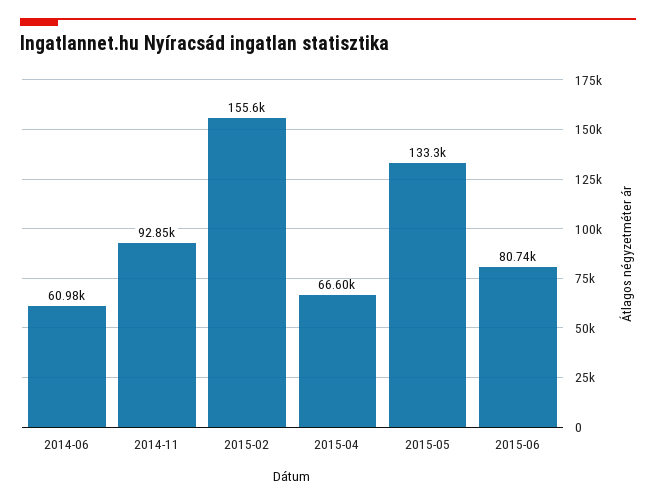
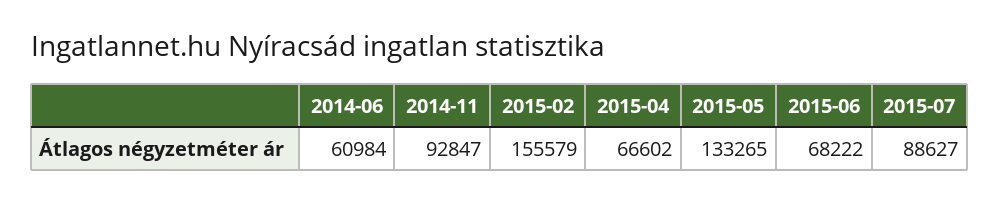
2015-06: 80740 -> 68222
2015-07: none -> 88627

